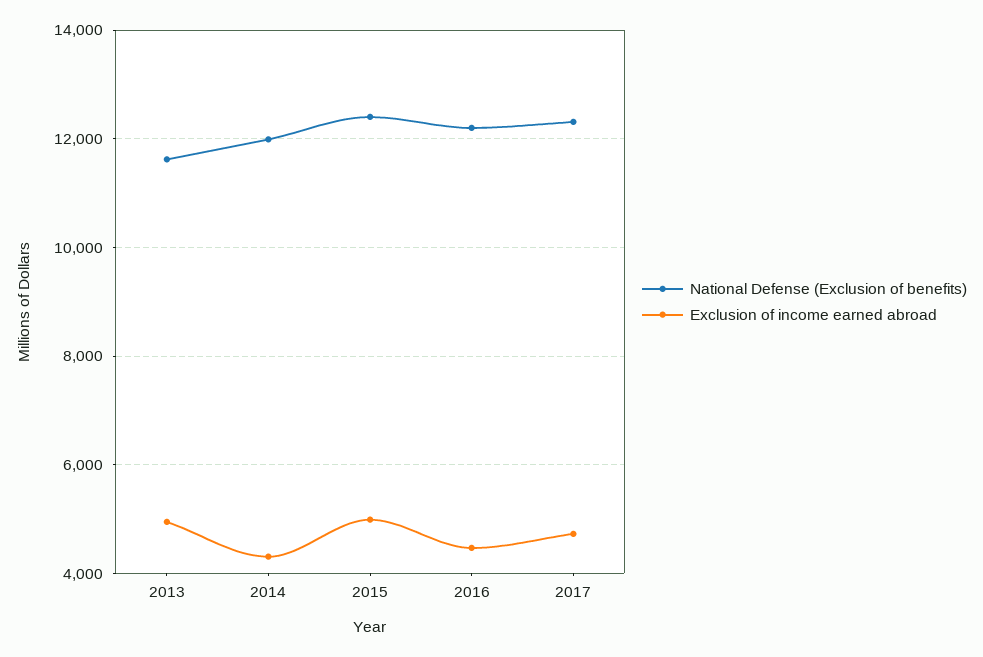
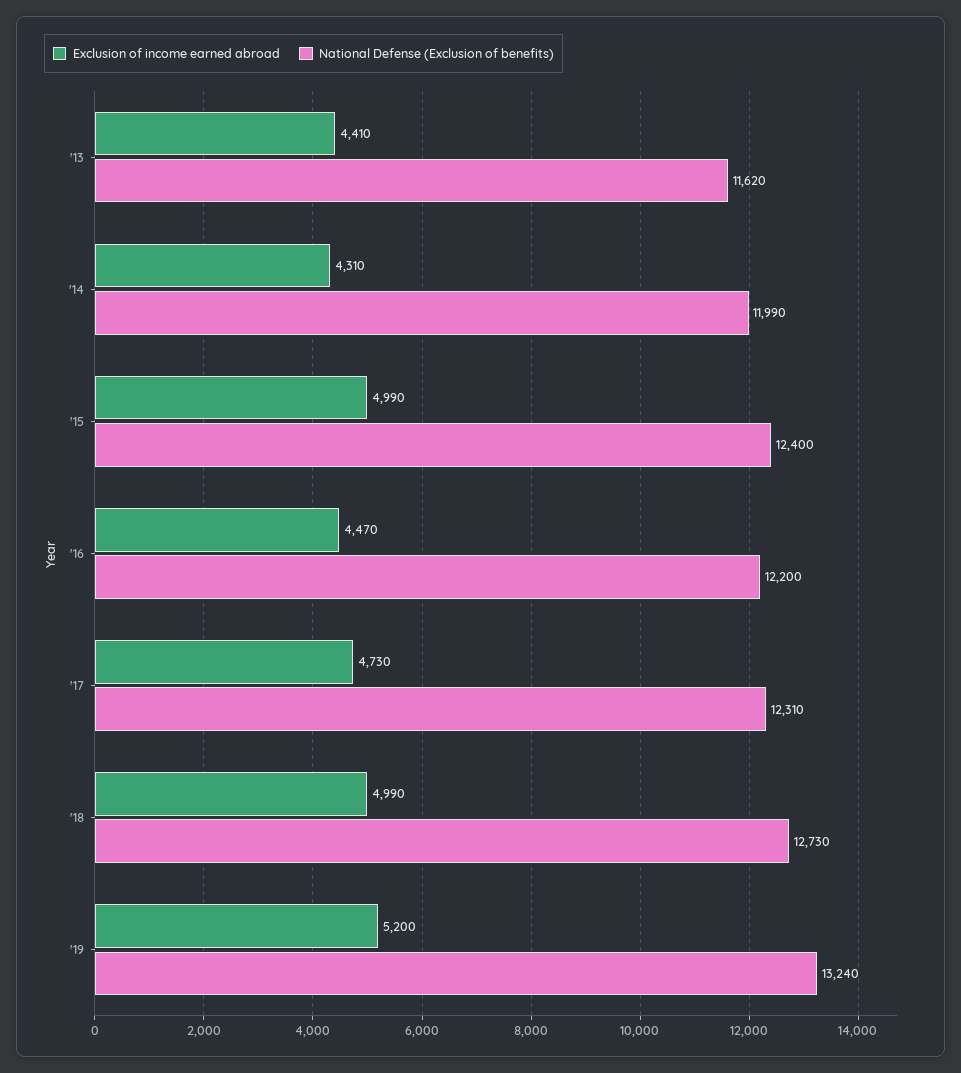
Exclusion of income earned abroad, 2013: 5000 -> 4410
Exclusion of income earned abroad, '18: none -> 4990
National Defense (Exclusion of benefits), '18: none -> 12730
Exclusion of income earned abroad, '19: none -> 5200
National Defense (Exclusion of benefits), '19: none -> 13240

